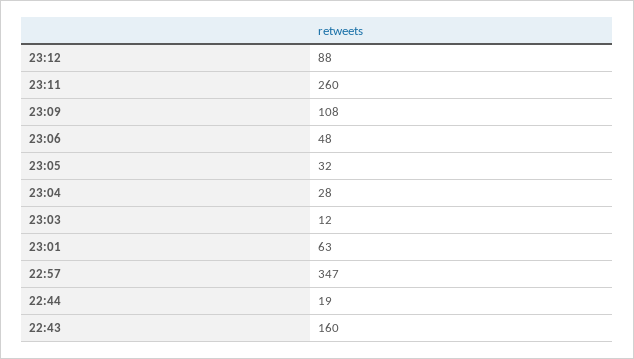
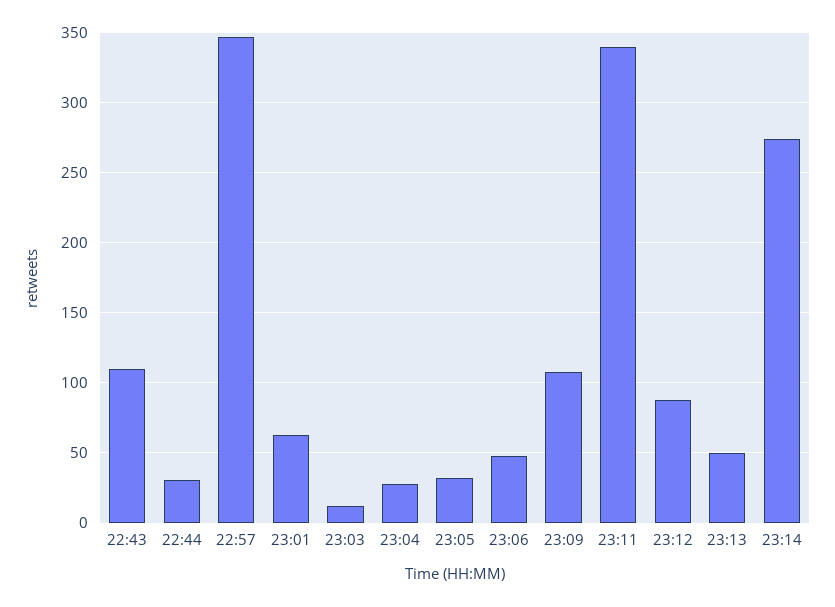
23:11: 260 -> 340
22:44: 19 -> 30
22:43: 160 -> 110
23:13: none -> 50
23:14: none -> 275

